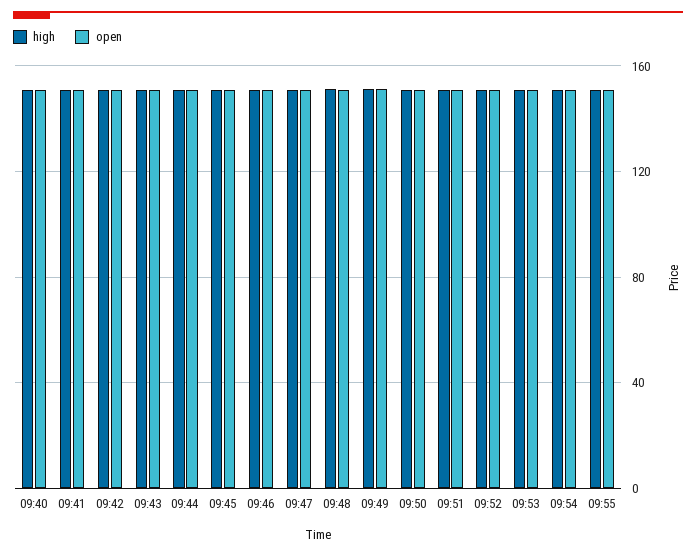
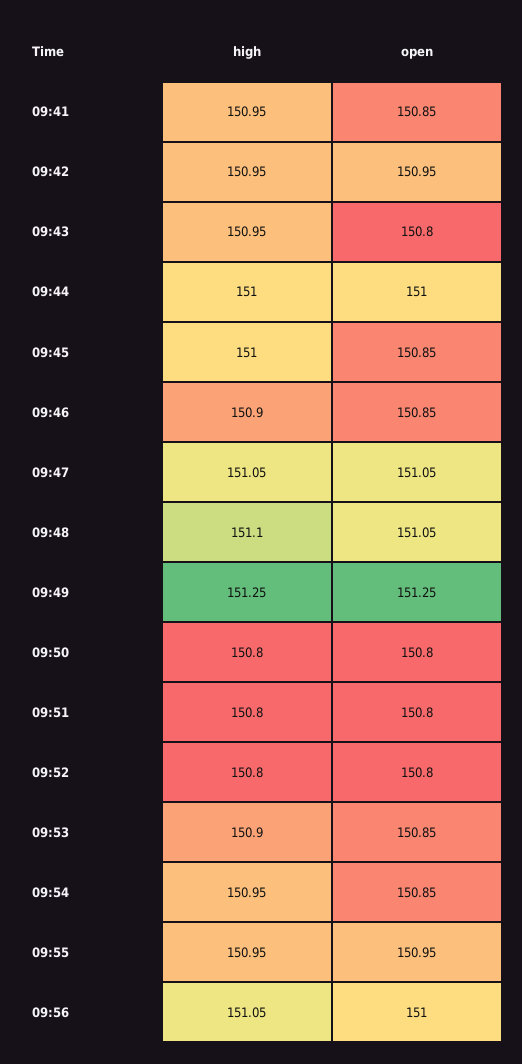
high, 09:40: 150 -> none
open, 09:40: 150 -> none
high, 09:56: none -> 151.05
open, 09:56: none -> 151

